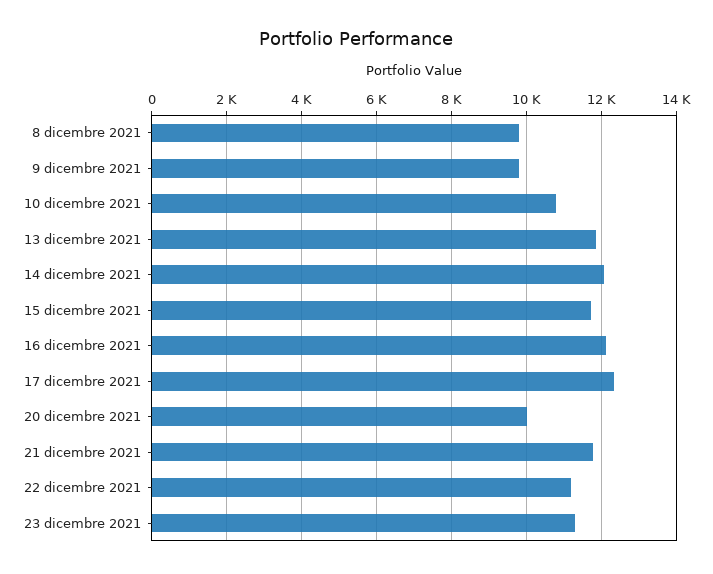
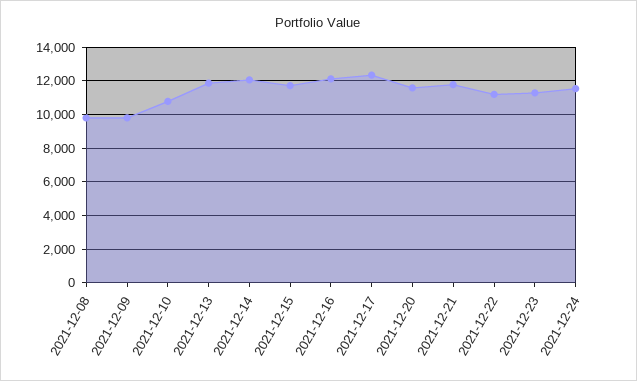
20 dicembre 2021: 10000 -> 11500
2021-12-24: none -> 11500

